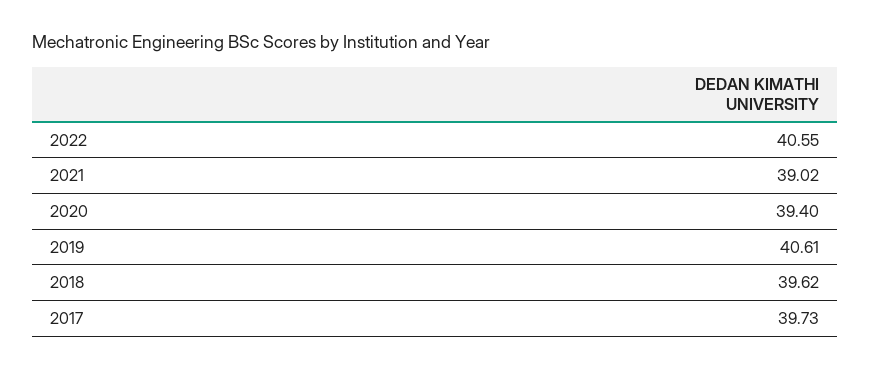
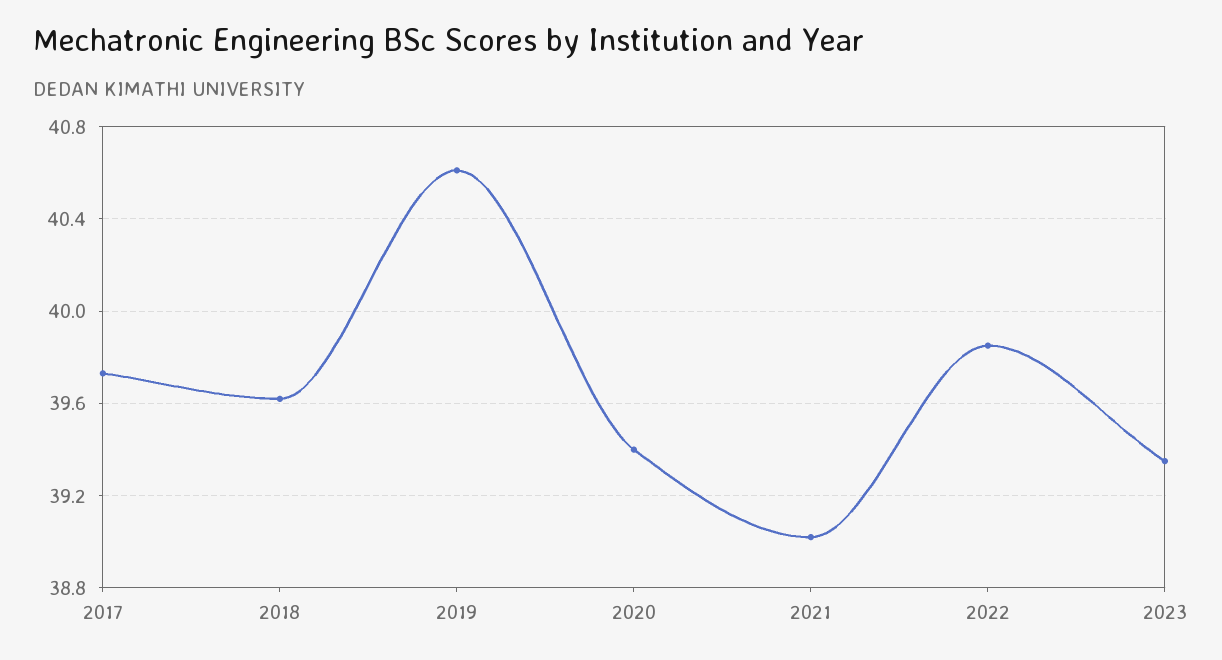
2022: 40.55 -> 39.85
2023: none -> 39.35

